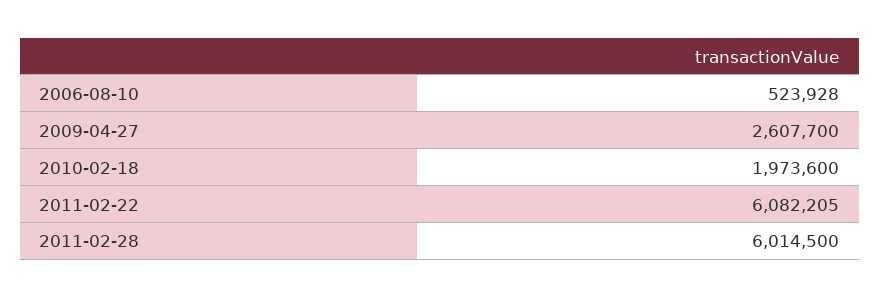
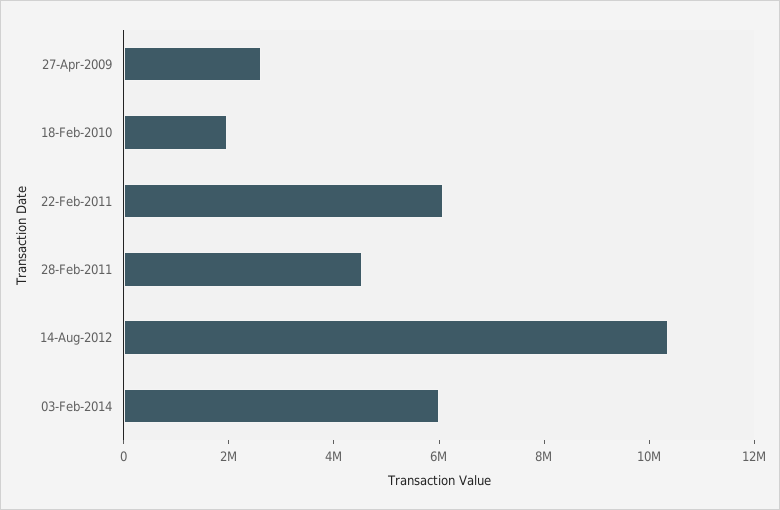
2006-08-10: 523928 -> none
2011-02-28: 6014500 -> 4500000
14-Aug-2012: none -> 10500000
03-Feb-2014: none -> 6000000

